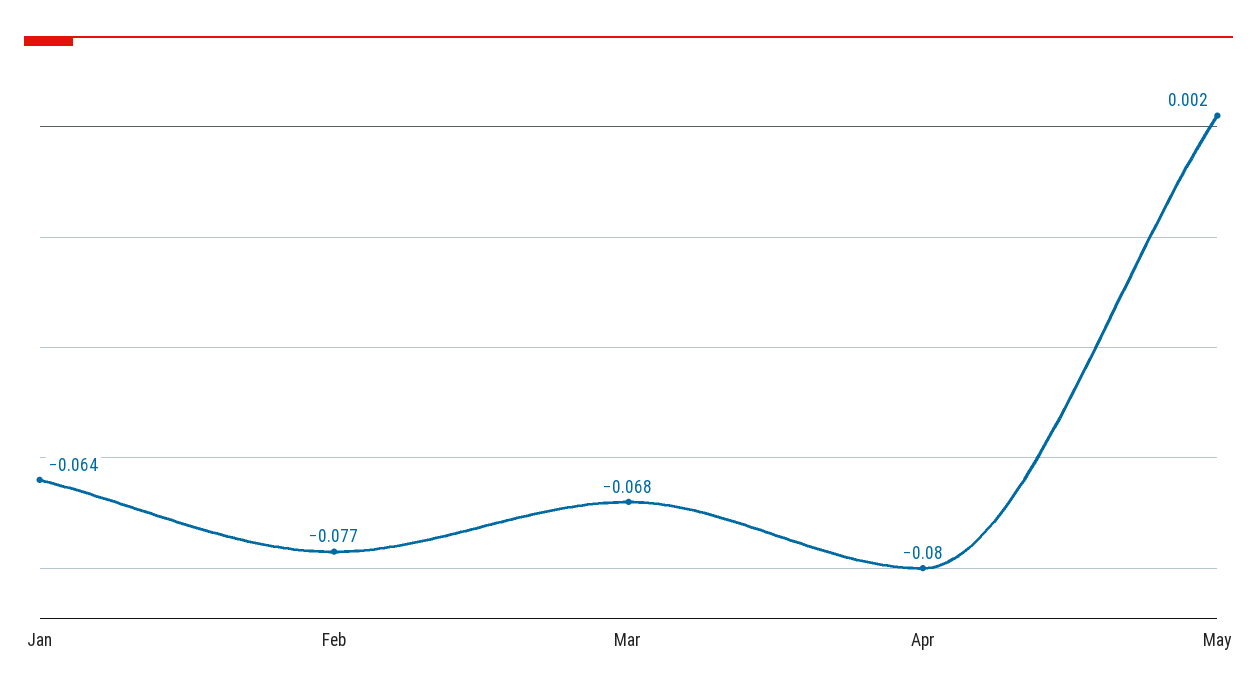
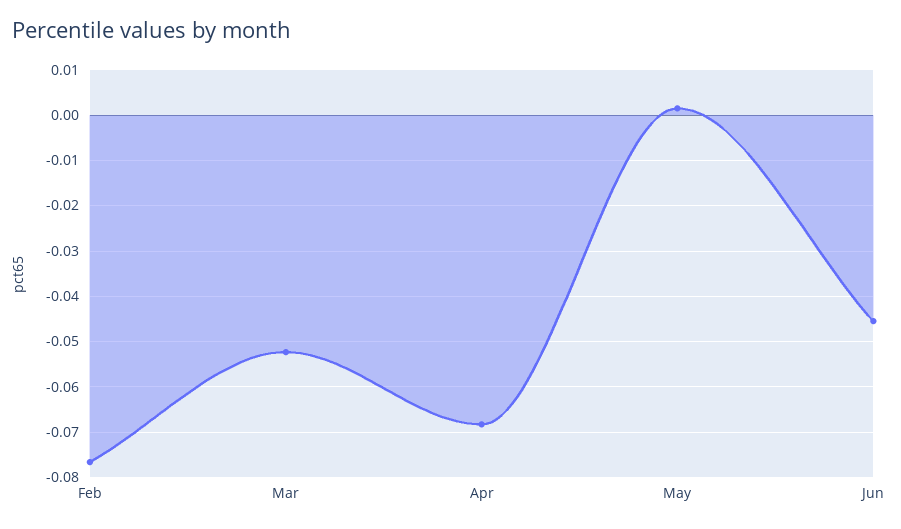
Jan: -0.064 -> none
Mar: -0.068 -> -0.052
Apr: -0.08 -> -0.068
Jun: none -> -0.046

